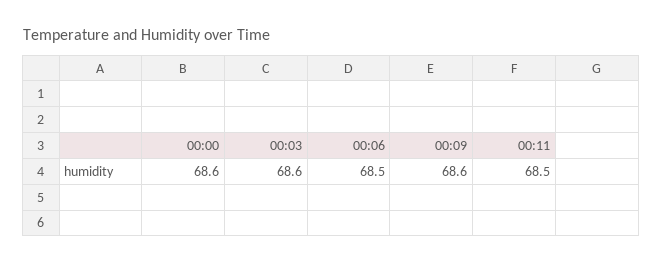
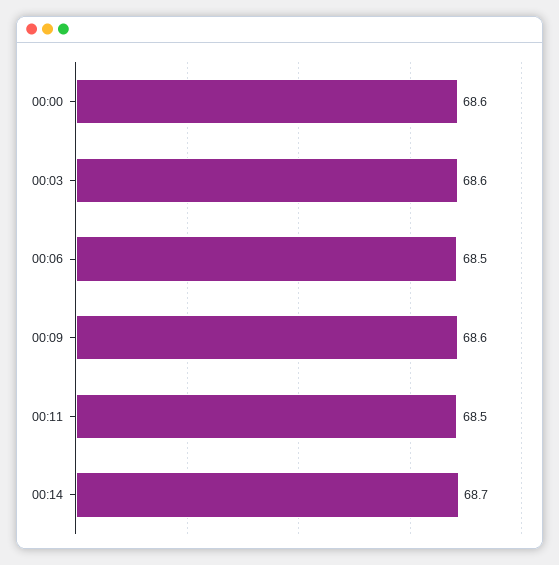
00:14: none -> 68.7

